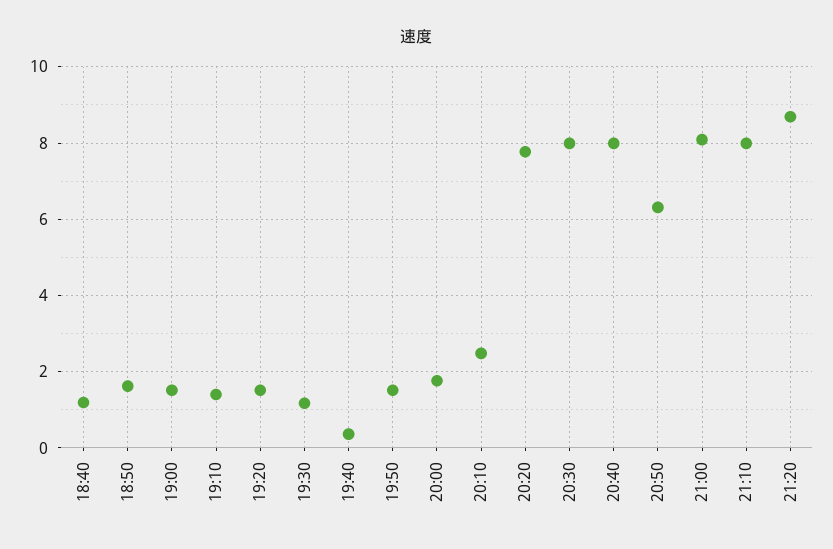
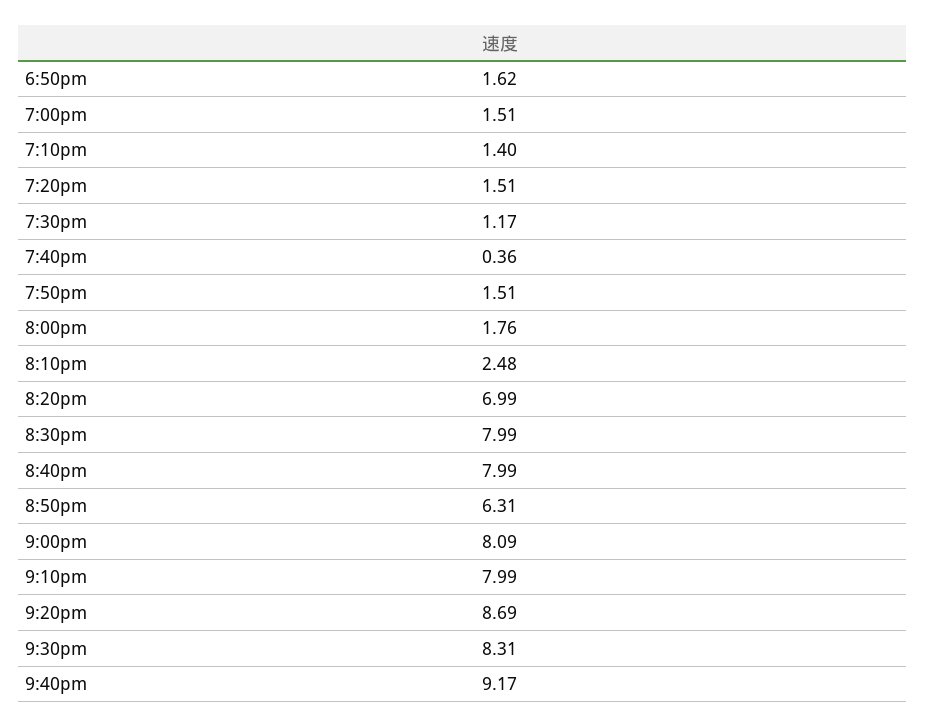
18:40: 1.2 -> none
20:20: 7.8 -> 6.99
9:30pm: none -> 8.31
9:40pm: none -> 9.17

